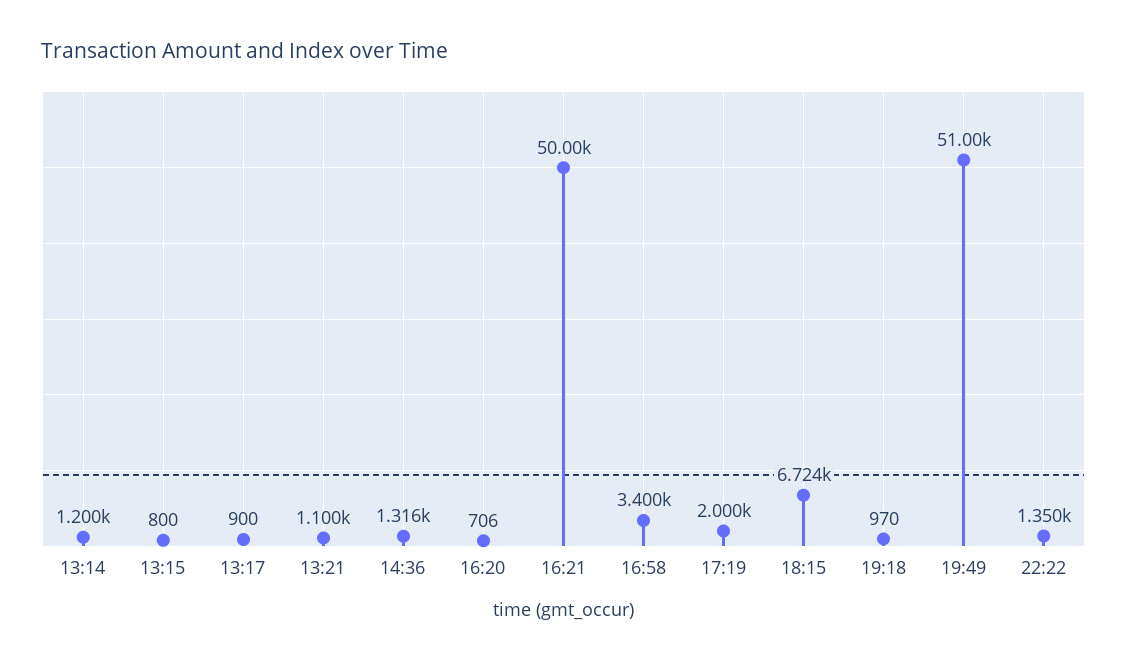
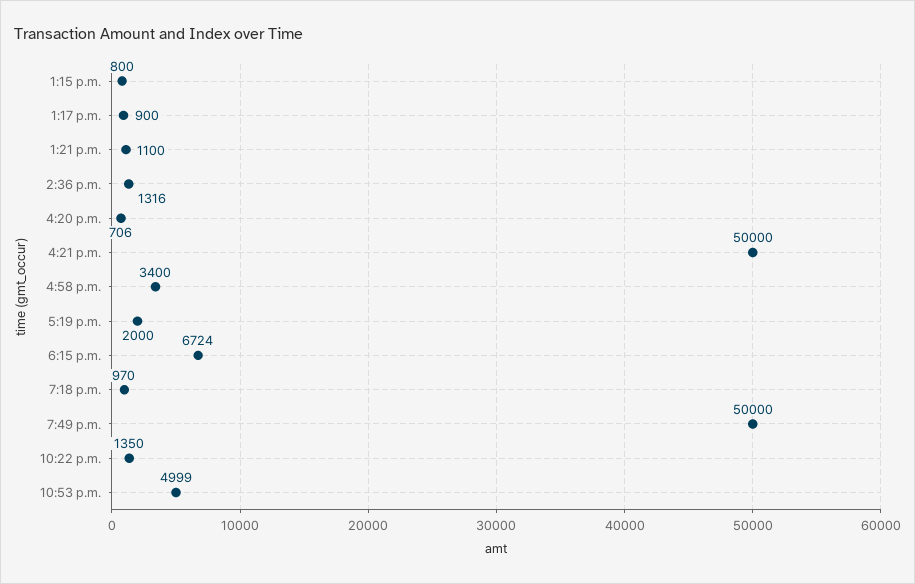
13:14: 1200 -> none
19:49: 51000 -> 50000
10:53 p.m.: none -> 4999

